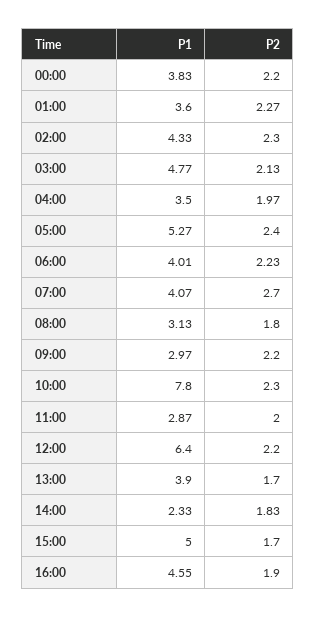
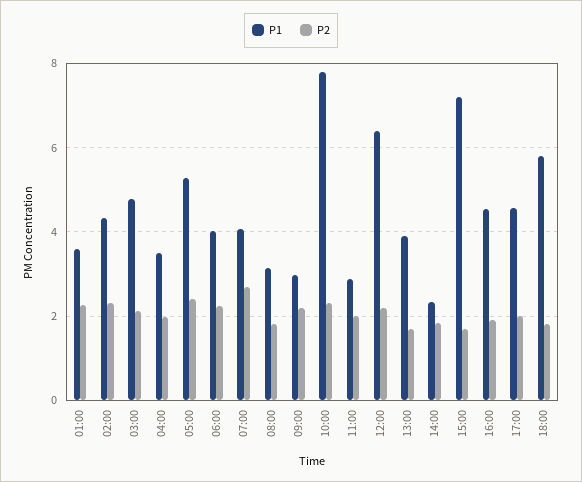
P1, 00:00: 3.83 -> none
P2, 00:00: 2.2 -> none
P1, 15:00: 5 -> 7.2
P1, 17:00: none -> 4.6
P2, 17:00: none -> 2
P1, 18:00: none -> 5.8
P2, 18:00: none -> 1.8

